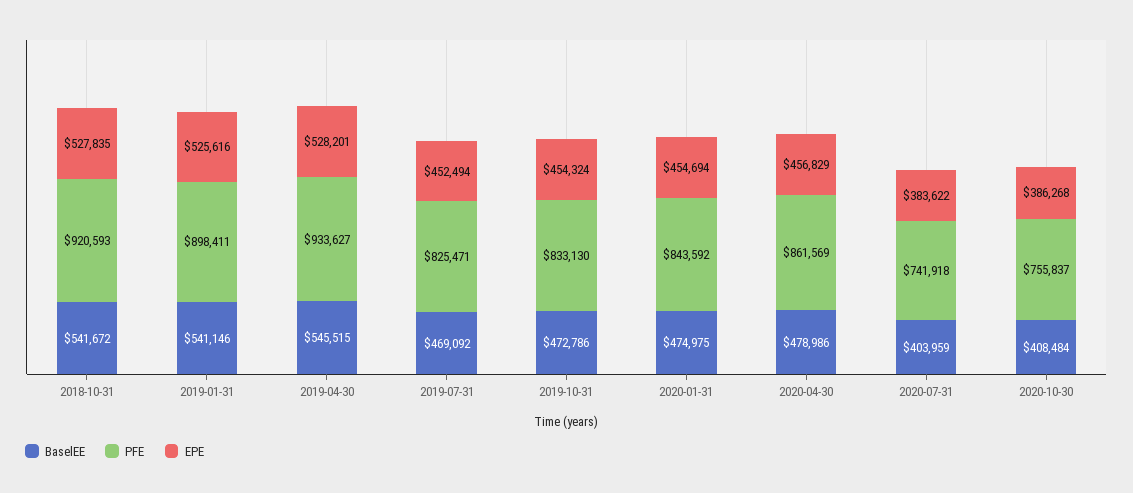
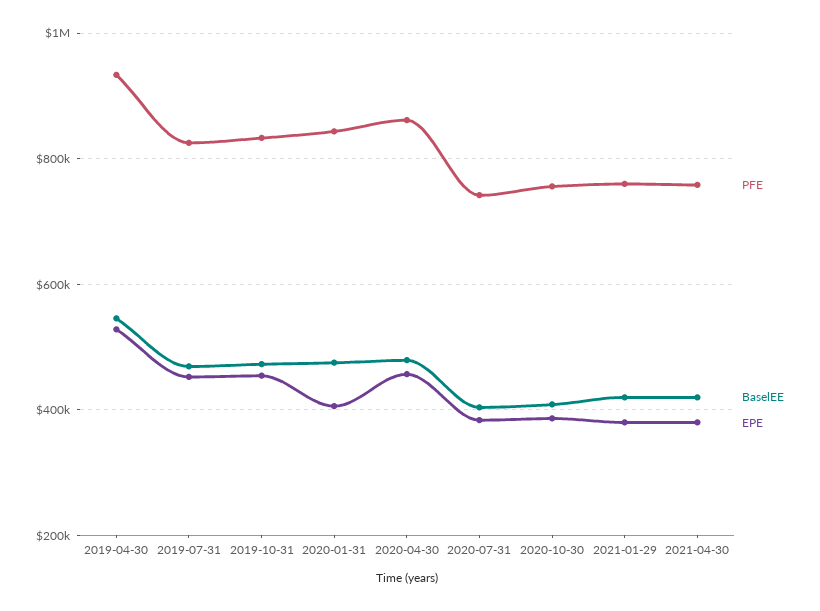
BaselEE, 2018-10-31: 541672 -> none
PFE, 2018-10-31: 920593 -> none
EPE, 2018-10-31: 527835 -> none
BaselEE, 2019-01-31: 541146 -> none
PFE, 2019-01-31: 898411 -> none
EPE, 2019-01-31: 525616 -> none
EPE, 2020-01-31: 454694 -> 400000
PFE, 2021-01-29: none -> 760000
BaselEE, 2021-01-29: none -> 420000
EPE, 2021-01-29: none -> 380000
PFE, 2021-04-30: none -> 760000
BaselEE, 2021-04-30: none -> 420000
EPE, 2021-04-30: none -> 380000

